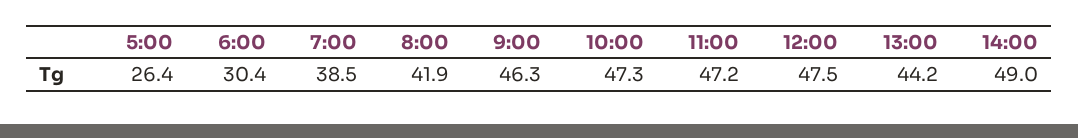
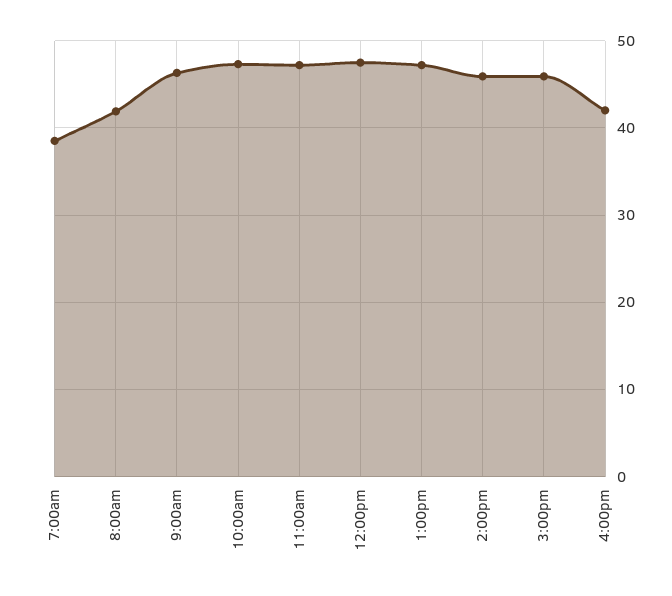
5:00: 26.4 -> none
6:00: 30.4 -> none
13:00: 44.2 -> 47
14:00: 49 -> 46
3:00pm: none -> 46
4:00pm: none -> 42

